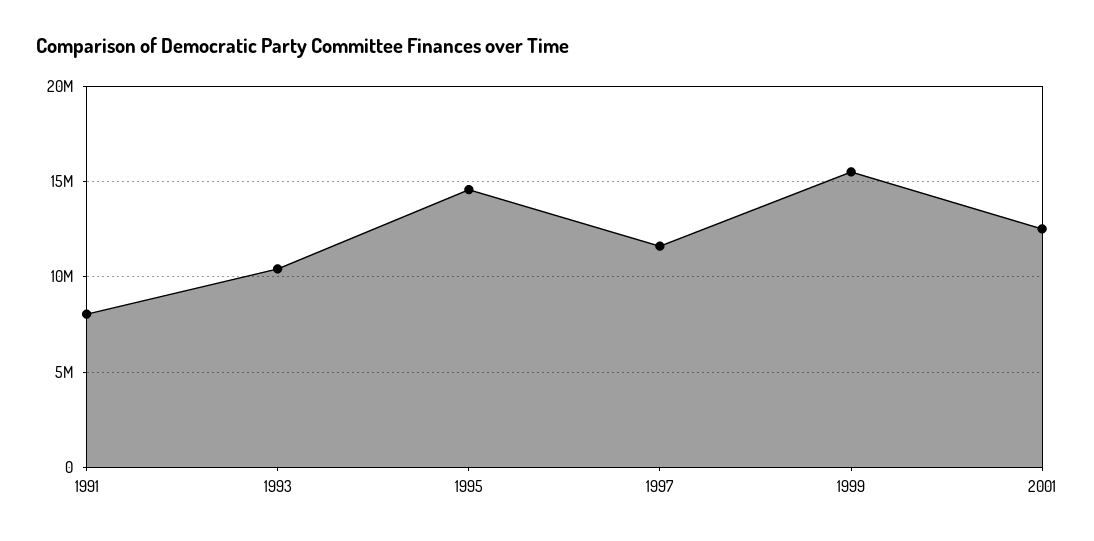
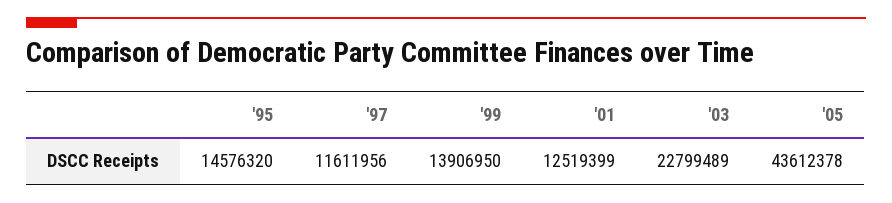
1991: 8000000 -> none
1993: 10500000 -> none
1999: 15500000 -> 13906950
'03: none -> 22799489
'05: none -> 43612378

